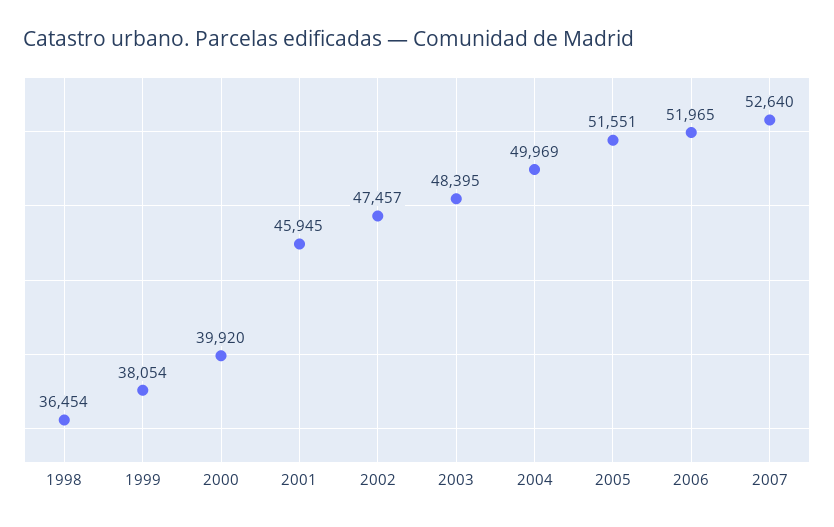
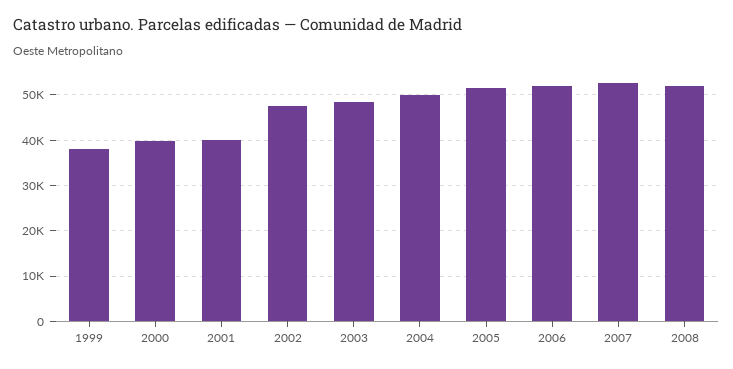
1998: 36454 -> none
2001: 45945 -> 40000
2008: none -> 52000

